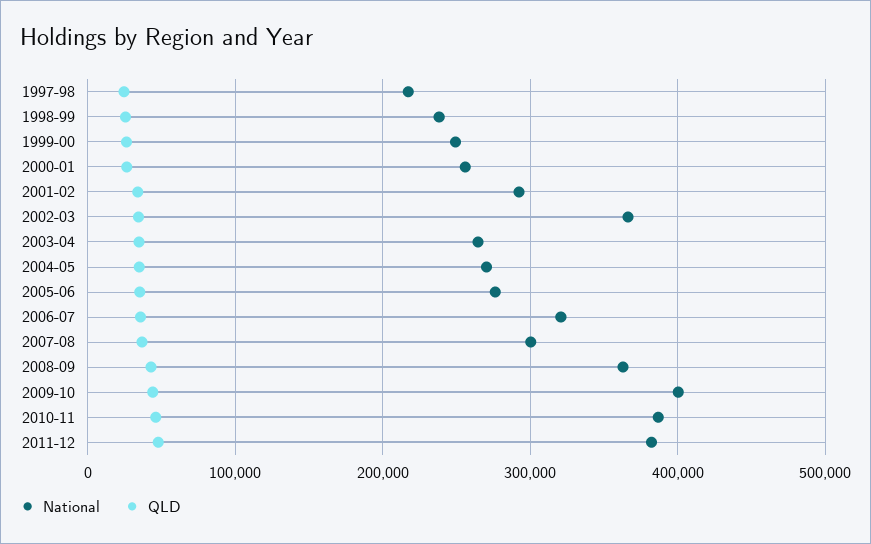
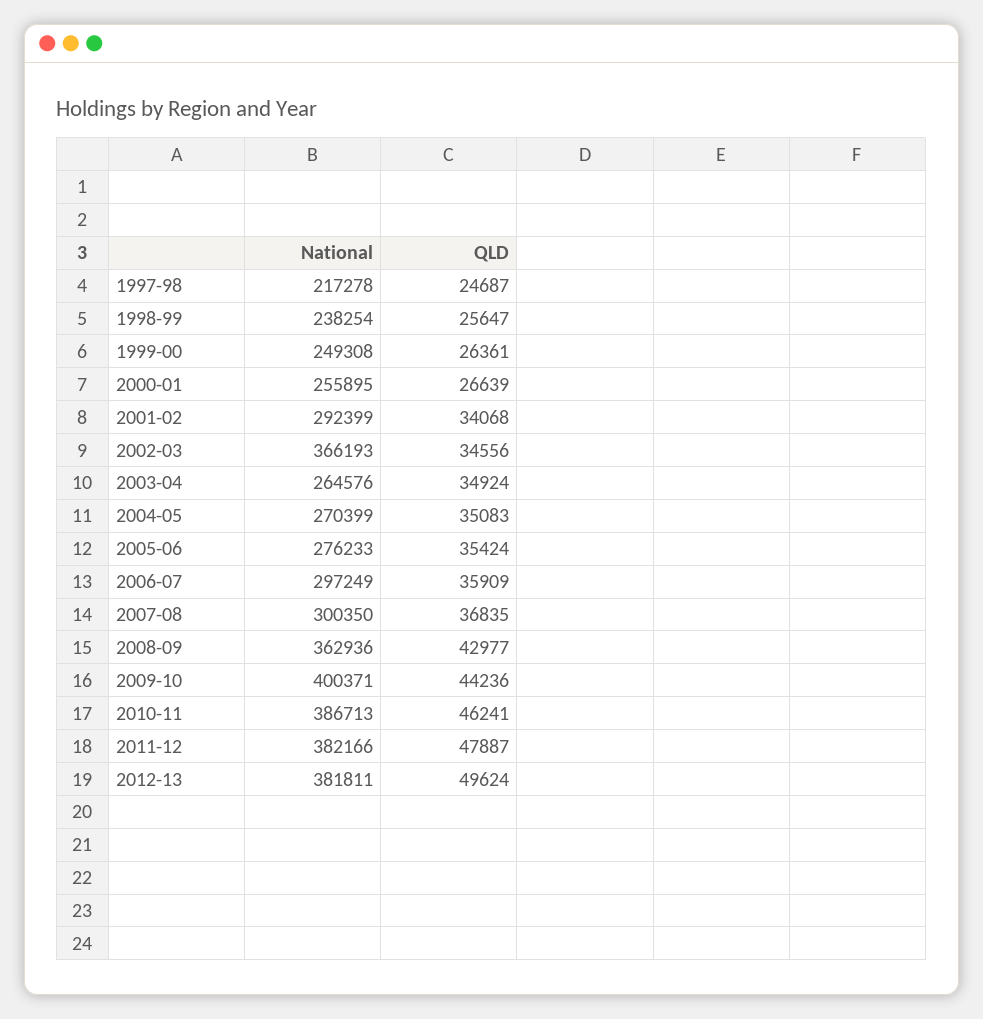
National, 2006-07: 320000 -> 297249
National, 2012-13: none -> 381811
QLD, 2012-13: none -> 49624

